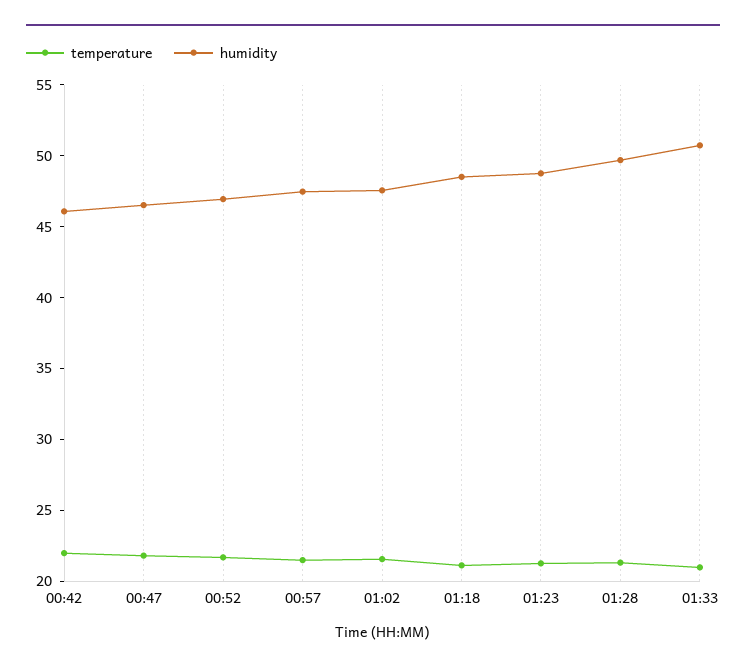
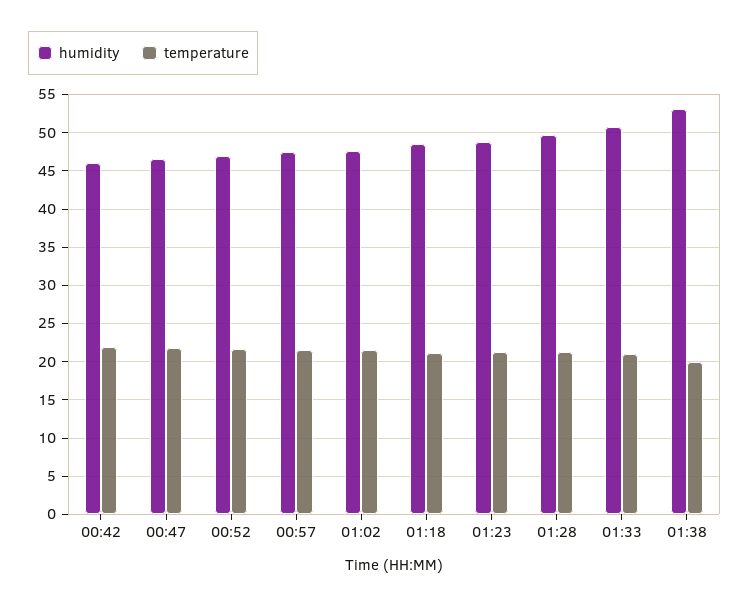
humidity, 01:38: none -> 53
temperature, 01:38: none -> 20

